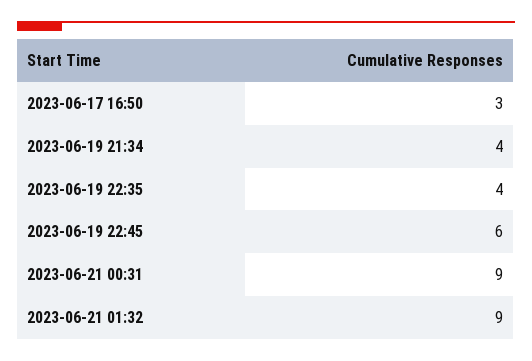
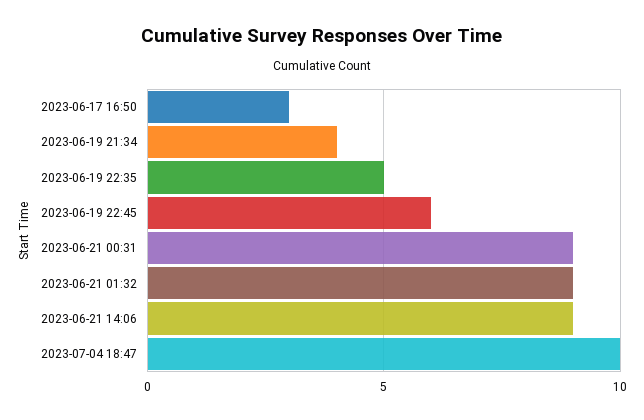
2023-06-19 22:35: 4 -> 5
2023-06-21 14:06: none -> 9
2023-07-04 18:47: none -> 10

